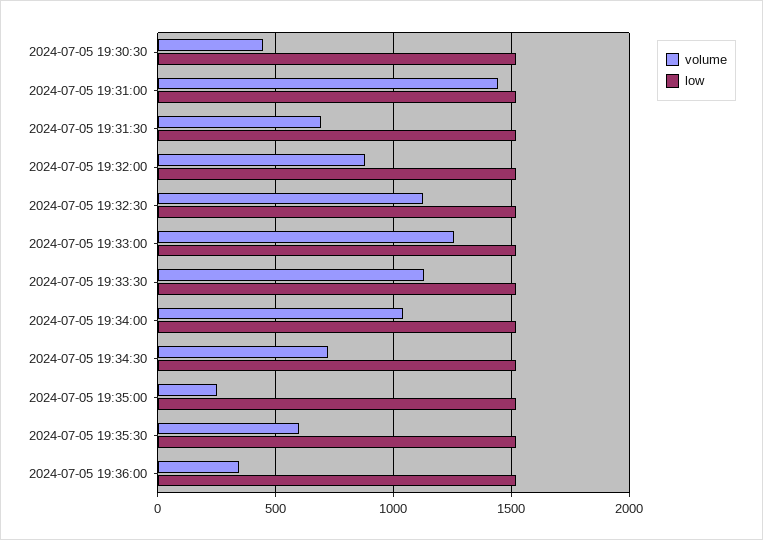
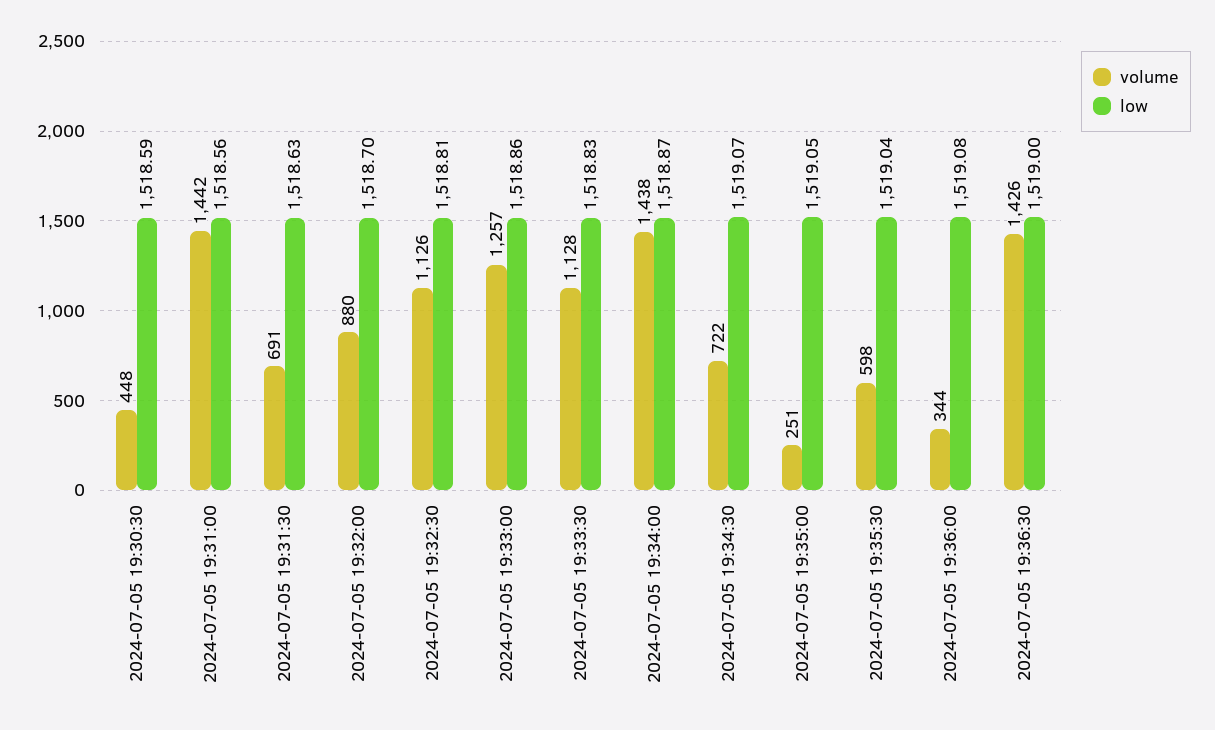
volume, 2024-07-05 19:34:00: 1050 -> 1438
volume, 2024-07-05 19:36:30: none -> 1426
low, 2024-07-05 19:36:30: none -> 1519

